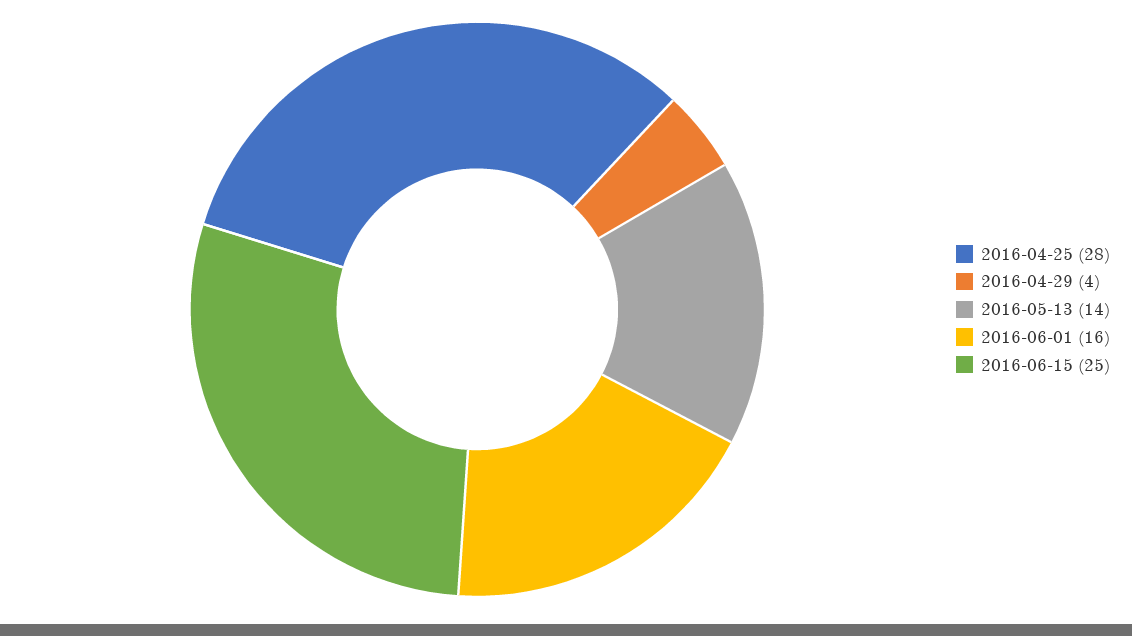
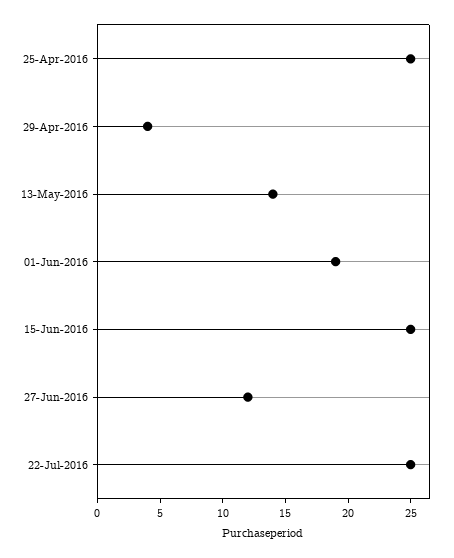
2016-04-25: 28 -> 25
2016-06-01: 16 -> 19
27-Jun-2016: none -> 12
22-Jul-2016: none -> 25

